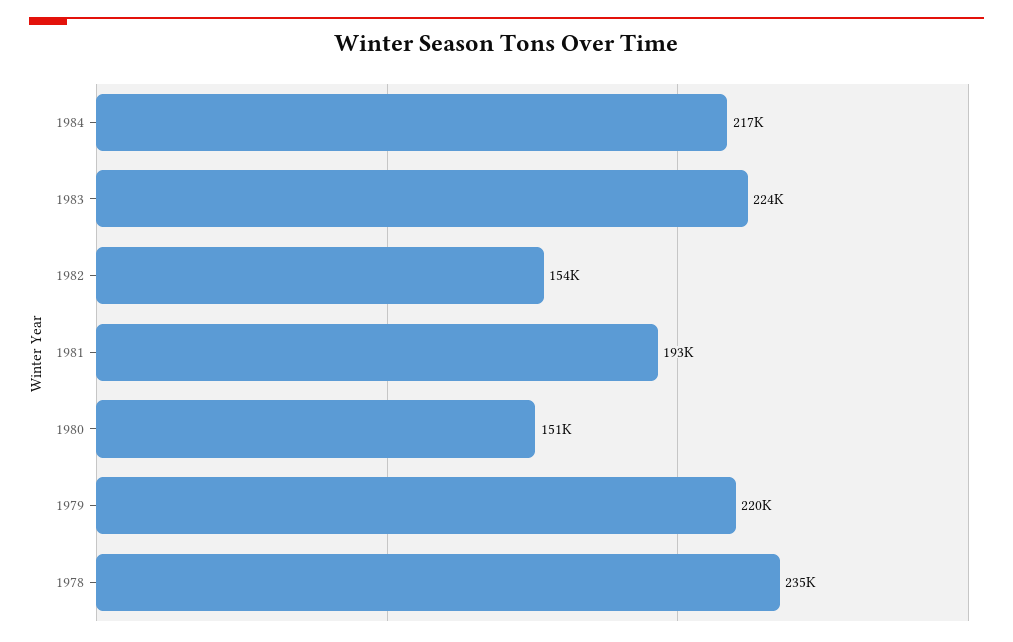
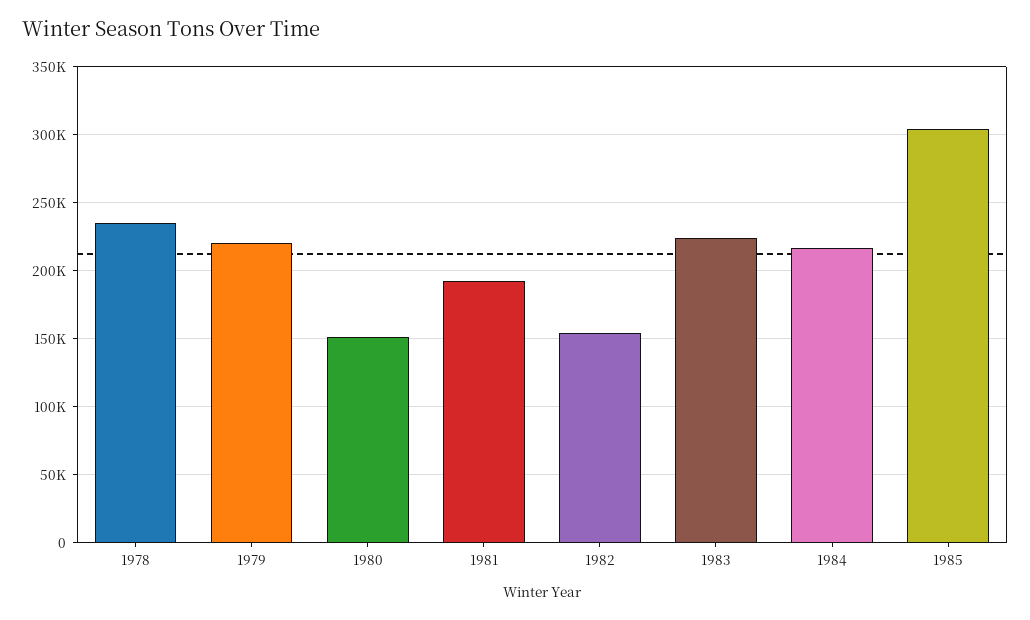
1985: none -> 305000

